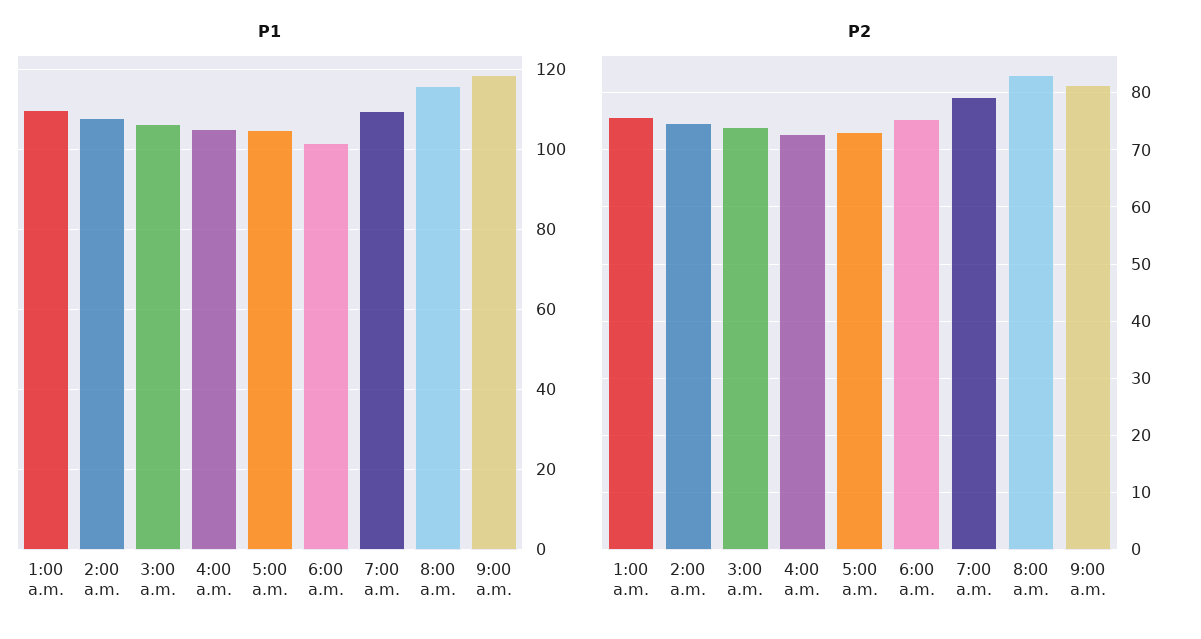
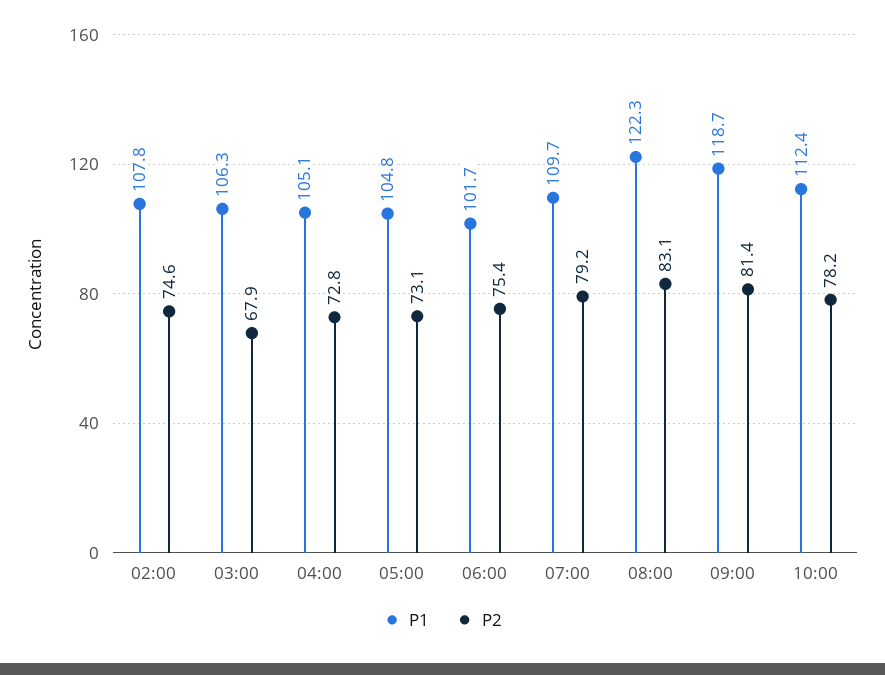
P1, 1:00 a.m.: 110 -> none
P1, 8:00 a.m.: 116 -> 122.3
P2, 1:00 a.m.: 76 -> none
P2, 3:00 a.m.: 74 -> 67.9
P1, 10:00: none -> 112.4
P2, 10:00: none -> 78.2

